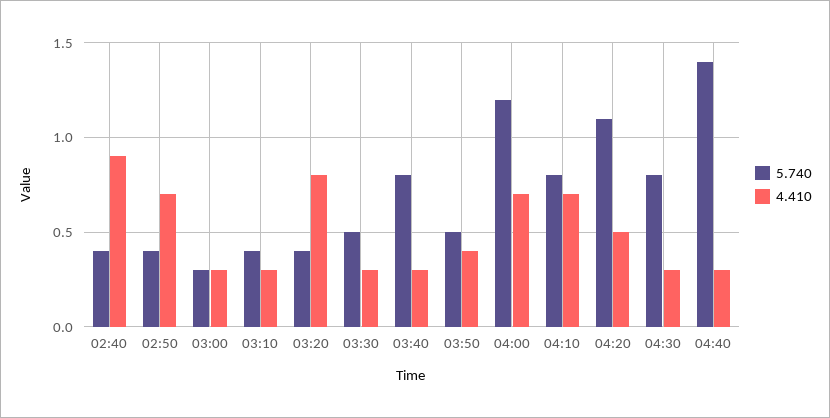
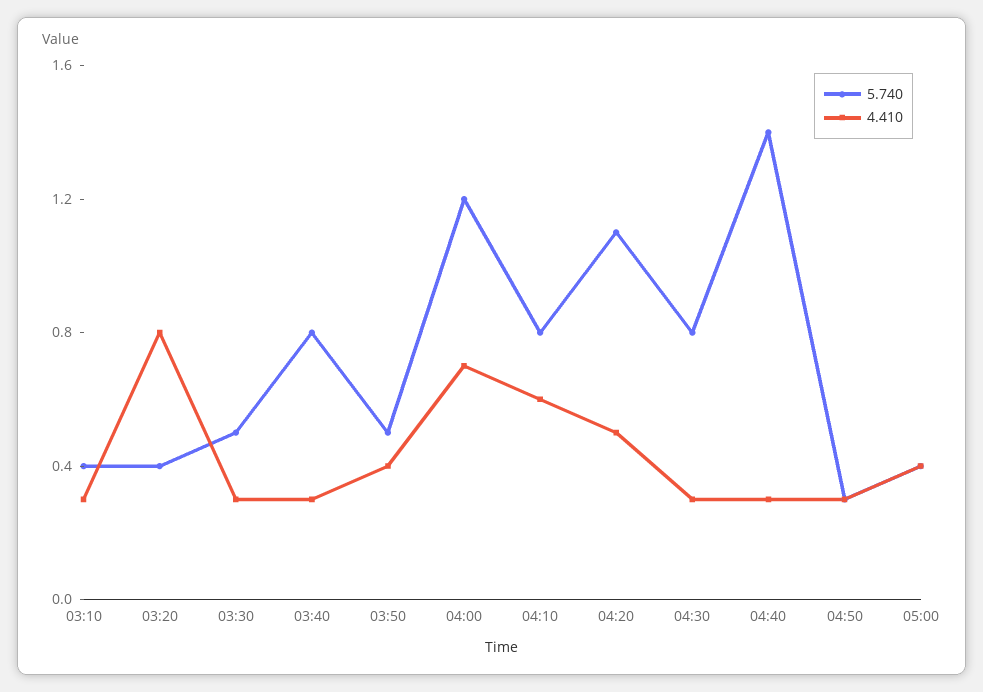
5.740, 02:40: 0.4 -> none
4.410, 02:40: 0.9 -> none
5.740, 02:50: 0.4 -> none
4.410, 02:50: 0.7 -> none
5.740, 03:00: 0.3 -> none
4.410, 03:00: 0.3 -> none
4.410, 04:10: 0.7 -> 0.6
5.740, 04:50: none -> 0.3
4.410, 04:50: none -> 0.3
5.740, 05:00: none -> 0.4
4.410, 05:00: none -> 0.4

